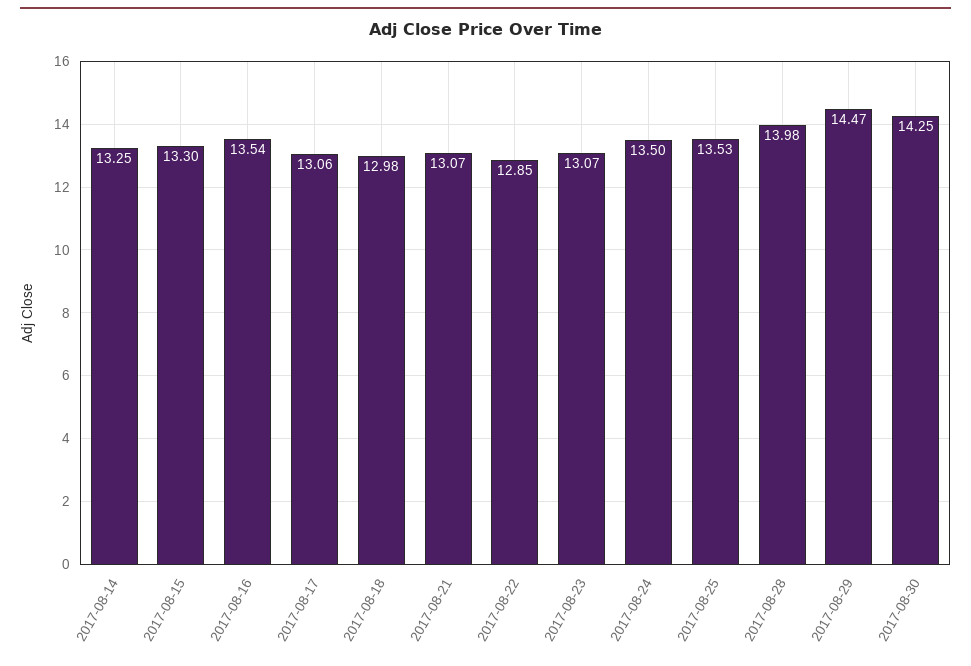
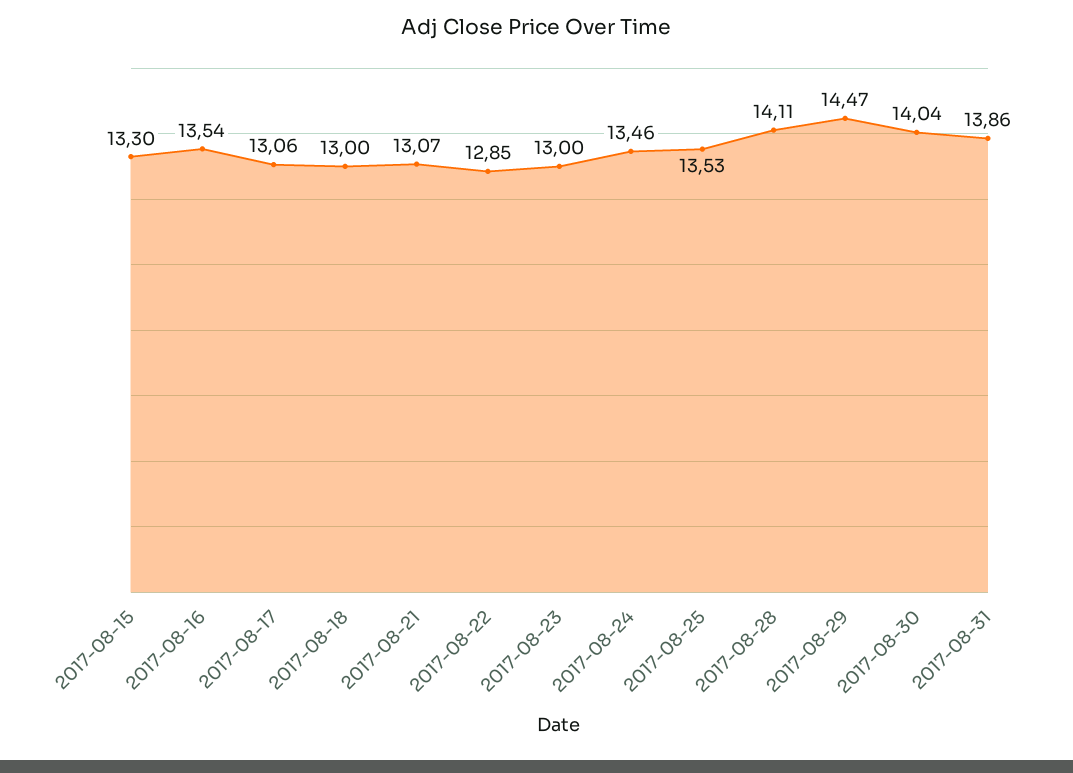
2017-08-14: 13.25 -> none
2017-08-18: 12.98 -> 13
2017-08-23: 13.07 -> 13
2017-08-24: 13.5 -> 13.46
2017-08-28: 13.98 -> 14.11
2017-08-30: 14.25 -> 14.04
2017-08-31: none -> 13.86

